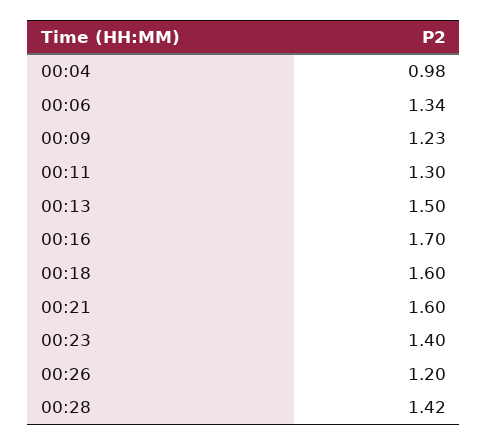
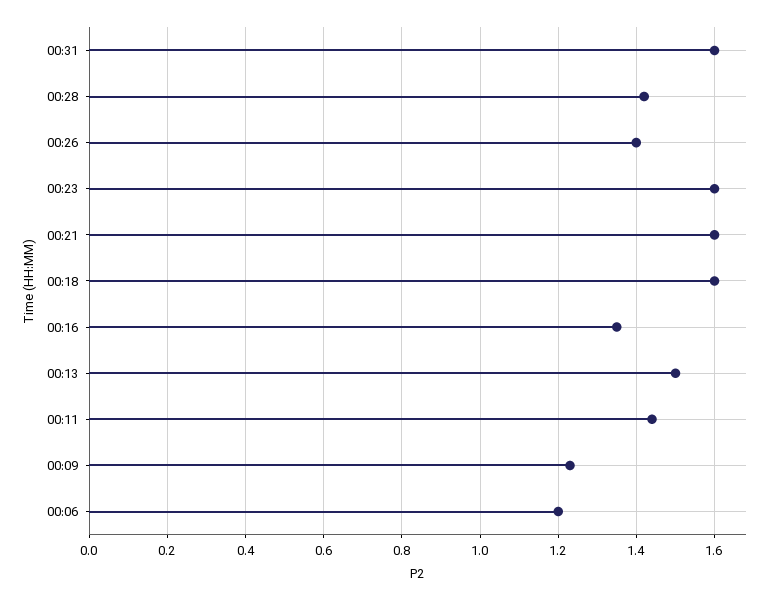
00:04: 0.98 -> none
00:06: 1.34 -> 1.2
00:11: 1.3 -> 1.45
00:16: 1.7 -> 1.35
00:23: 1.4 -> 1.6
00:26: 1.2 -> 1.4
00:31: none -> 1.6

